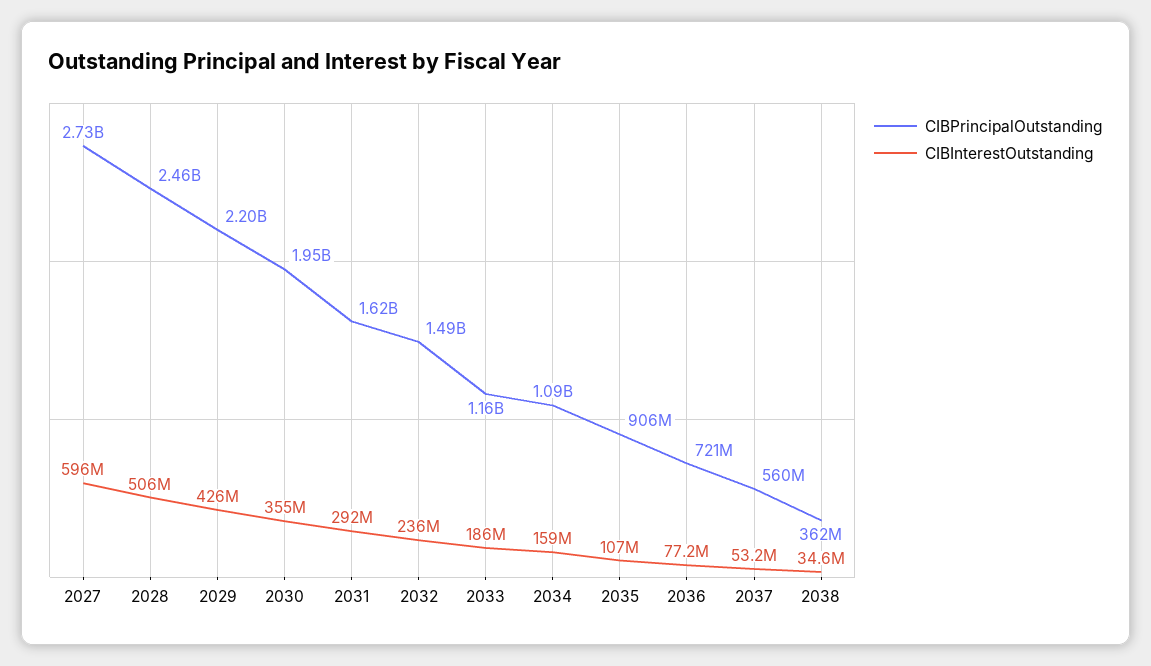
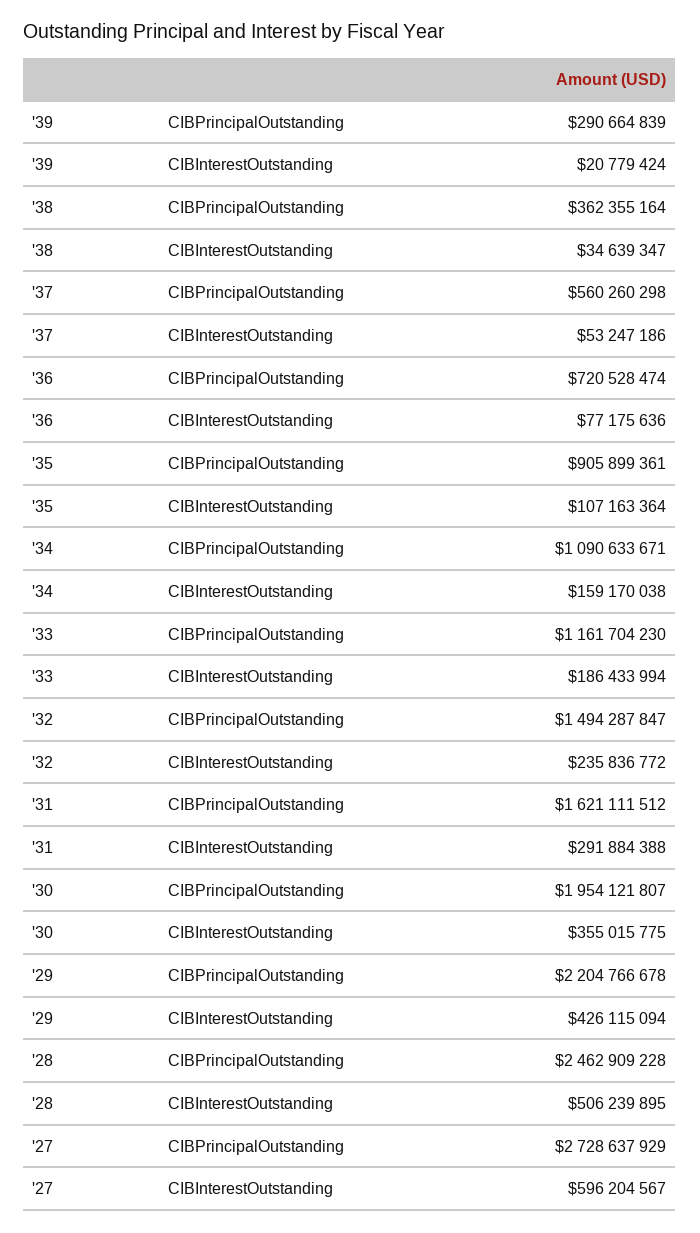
CIBPrincipalOutstanding, '39: none -> 290664839
CIBInterestOutstanding, '39: none -> 20779424

